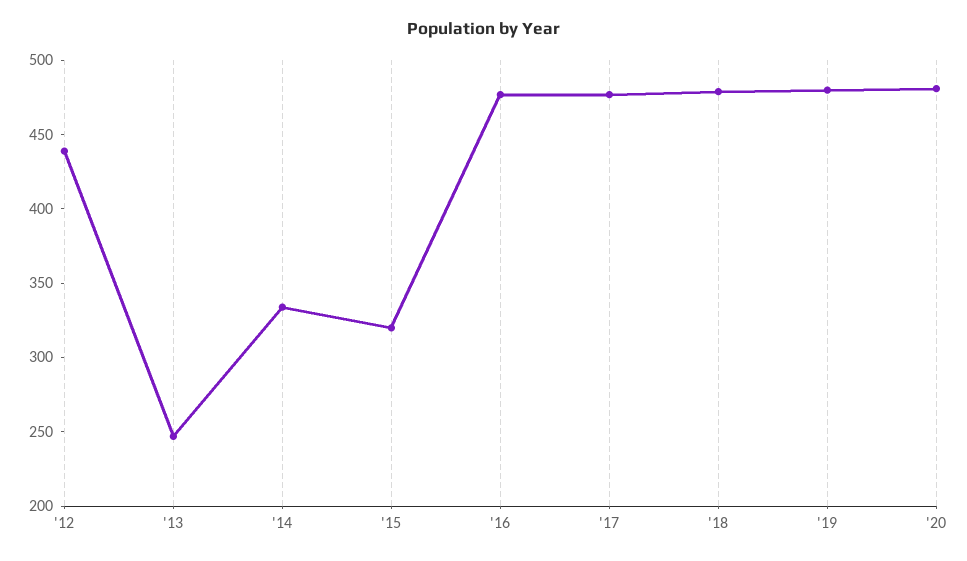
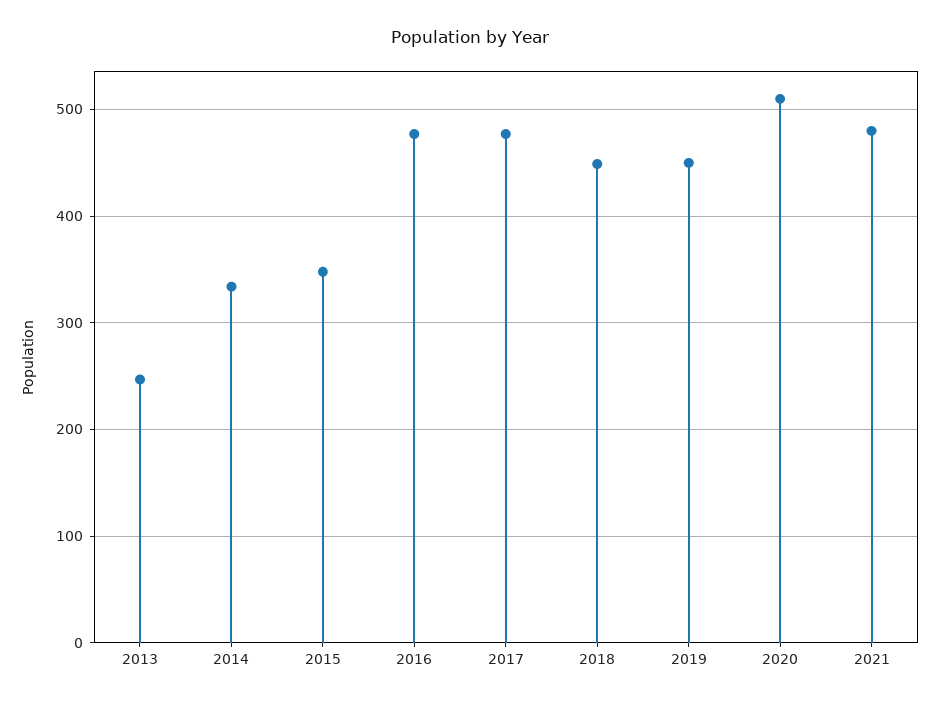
'12: 440 -> none
'15: 320 -> 350
'18: 480 -> 450
'19: 480 -> 450
'20: 480 -> 510
2021: none -> 480

